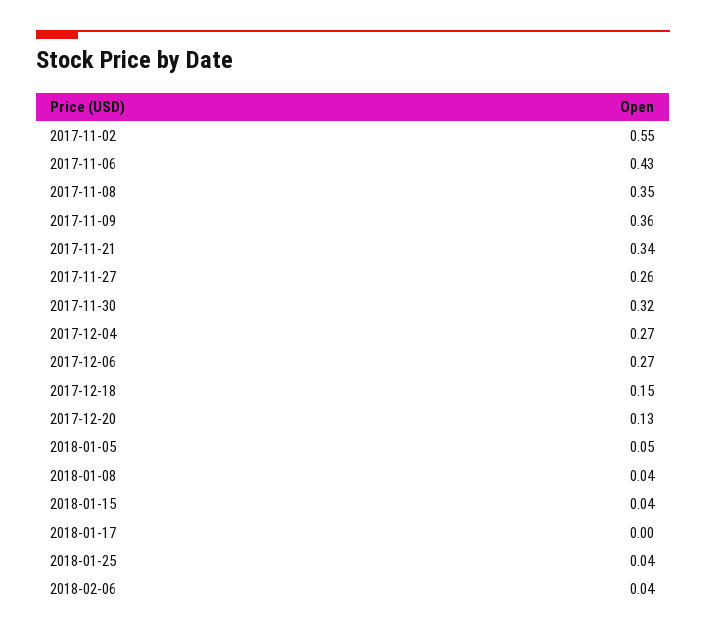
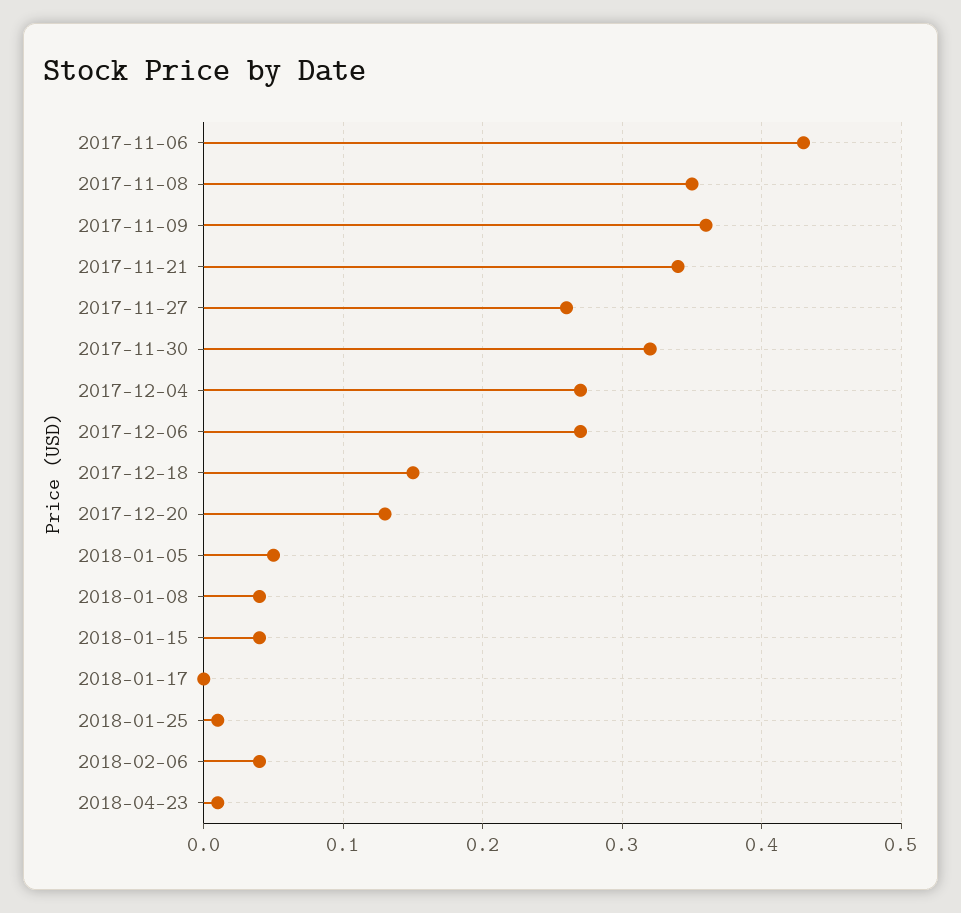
2017-11-02: 0.55 -> none
2018-01-25: 0.04 -> 0.01
2018-04-23: none -> 0.01

